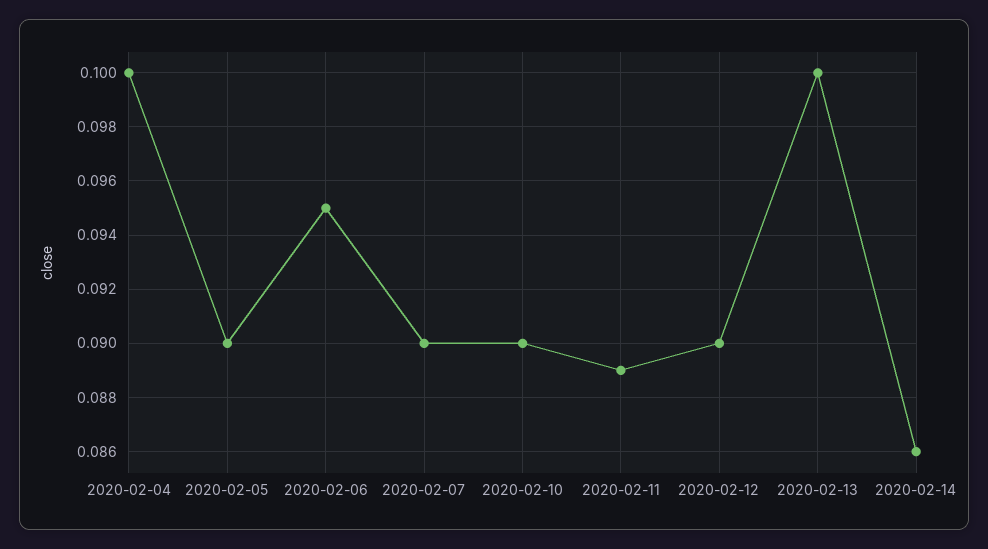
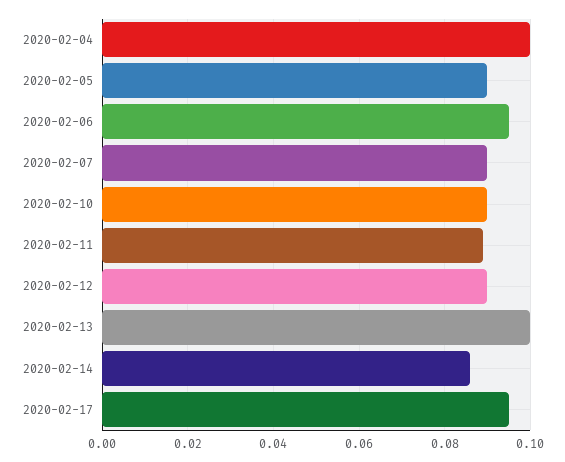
2020-02-17: none -> 0.095

